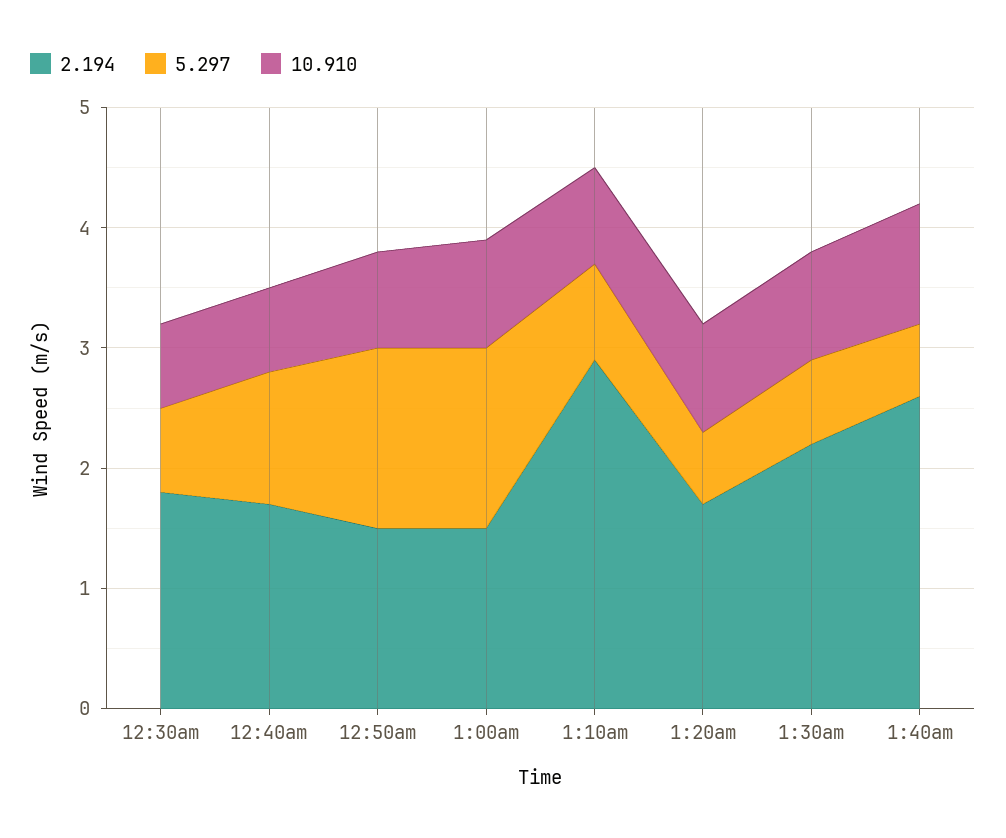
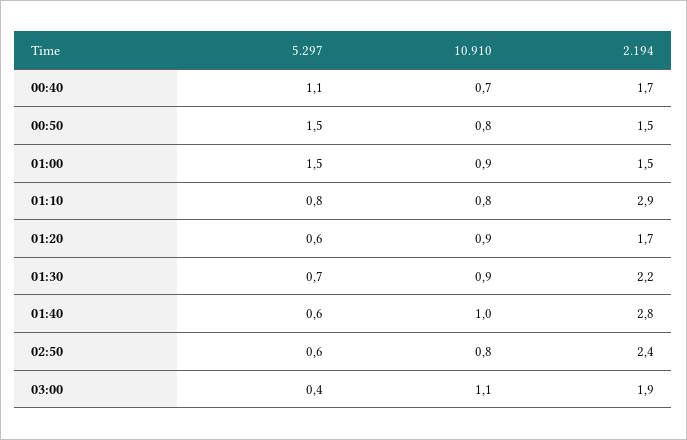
2.194, 12:30am: 1.8 -> none
5.297, 12:30am: 0.7 -> none
10.910, 12:30am: 0.7 -> none
2.194, 1:40am: 2.6 -> 2.8
5.297, 02:50: none -> 0.6
10.910, 02:50: none -> 0.8
2.194, 02:50: none -> 2.4
5.297, 03:00: none -> 0.4
10.910, 03:00: none -> 1.1
2.194, 03:00: none -> 1.9

